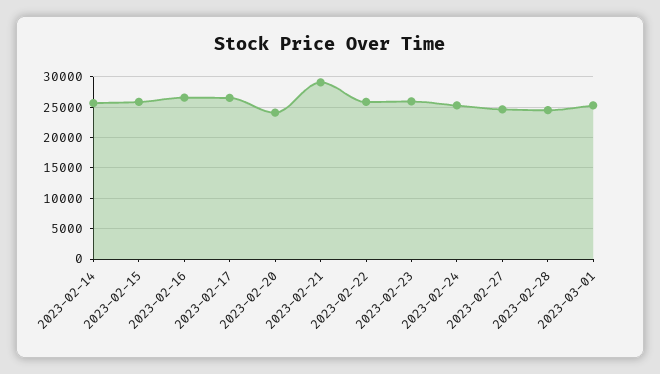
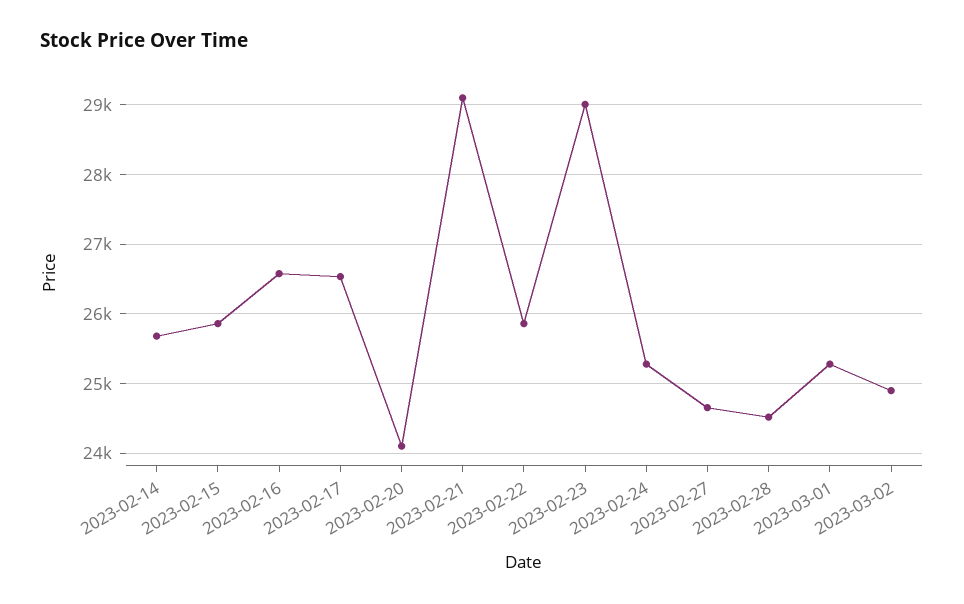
2023-02-23: 26000 -> 29000
2023-03-02: none -> 24900

